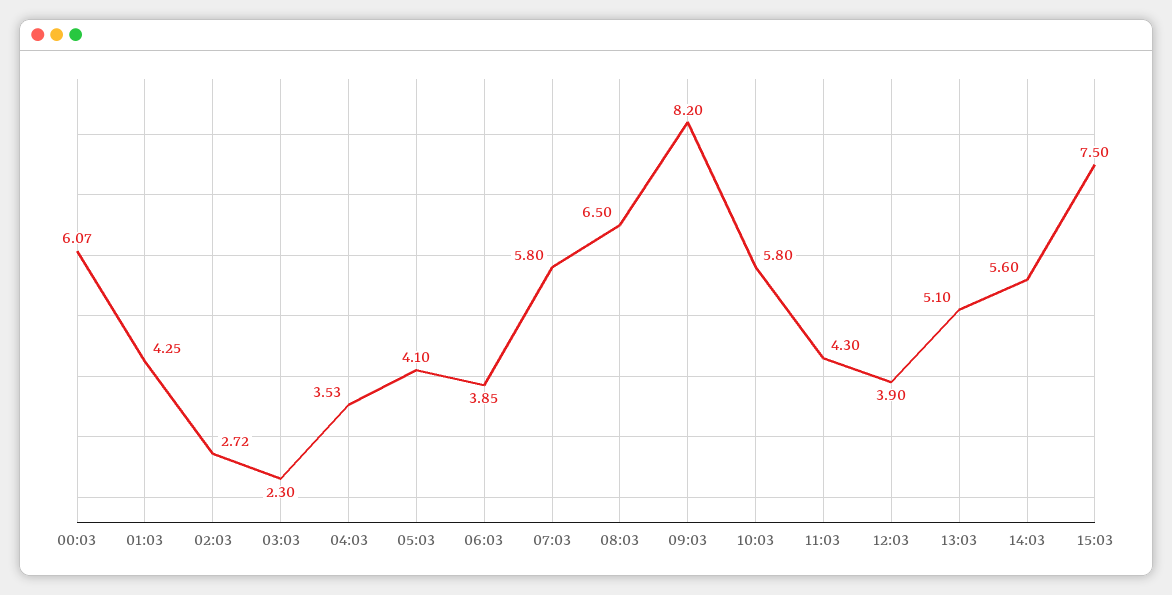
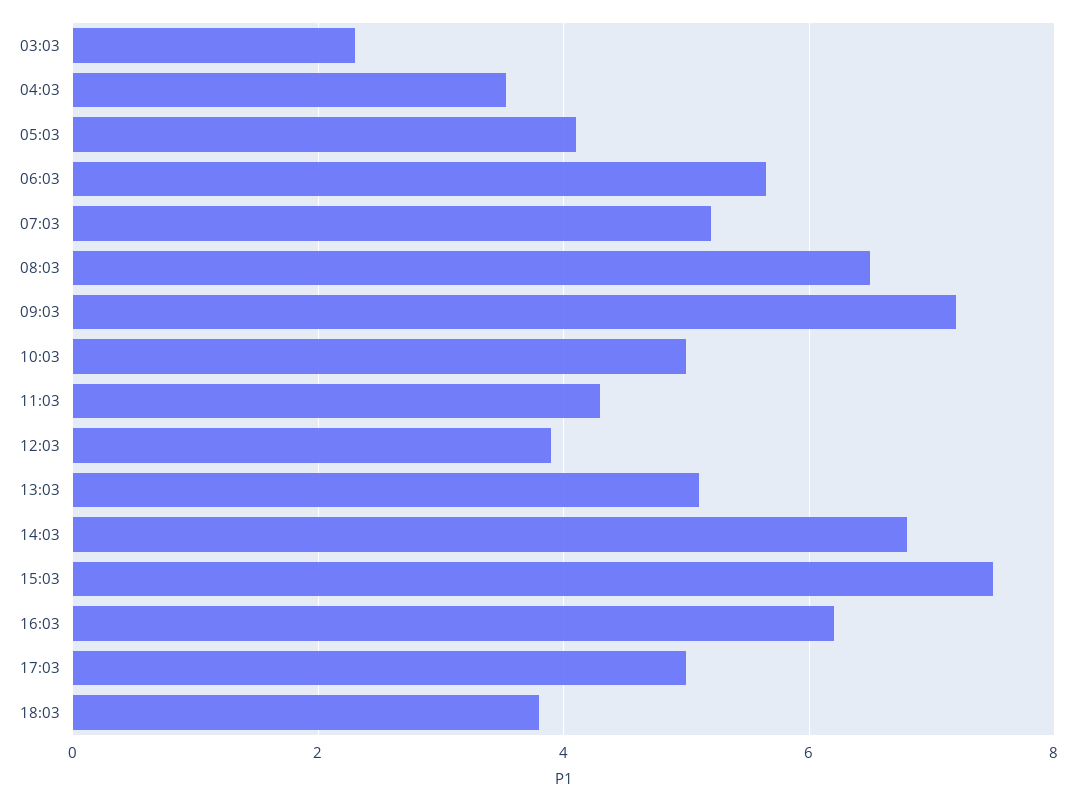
00:03: 6.07 -> none
01:03: 4.25 -> none
02:03: 2.72 -> none
06:03: 3.85 -> 5.6
07:03: 5.8 -> 5.2
09:03: 8.2 -> 7.2
10:03: 5.8 -> 5
14:03: 5.6 -> 6.8
16:03: none -> 6.2
17:03: none -> 5
18:03: none -> 3.8

